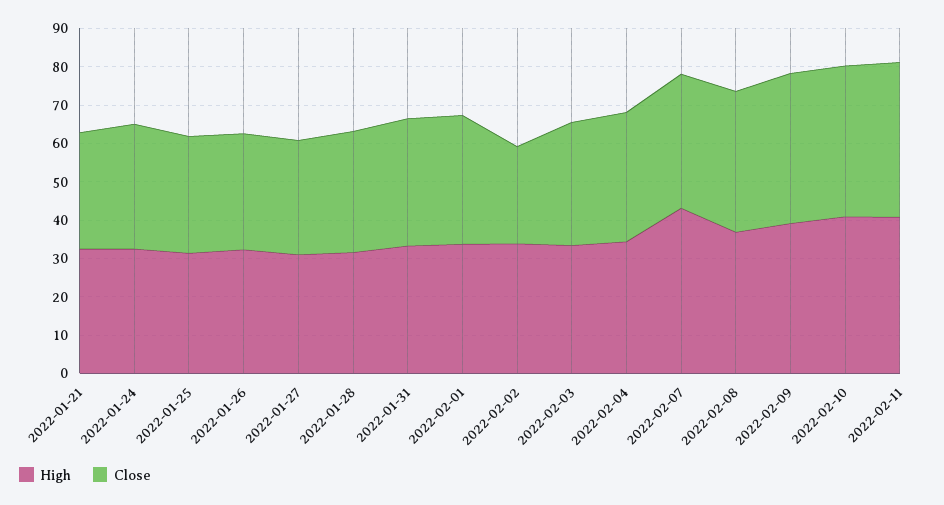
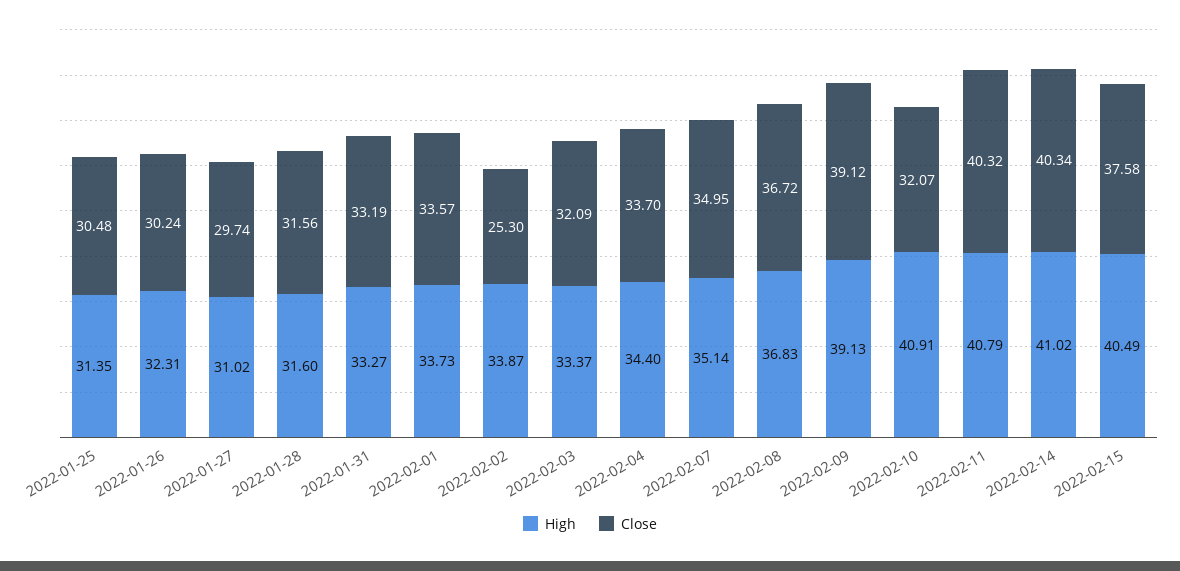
High, 2022-01-21: 32.5 -> none
Close, 2022-01-21: 30 -> none
High, 2022-01-24: 32.5 -> none
Close, 2022-01-24: 32.5 -> none
High, 2022-02-07: 42.5 -> 35.14
Close, 2022-02-10: 40 -> 32.07
High, 2022-02-14: none -> 41.02
Close, 2022-02-14: none -> 40.34
High, 2022-02-15: none -> 40.49
Close, 2022-02-15: none -> 37.58

